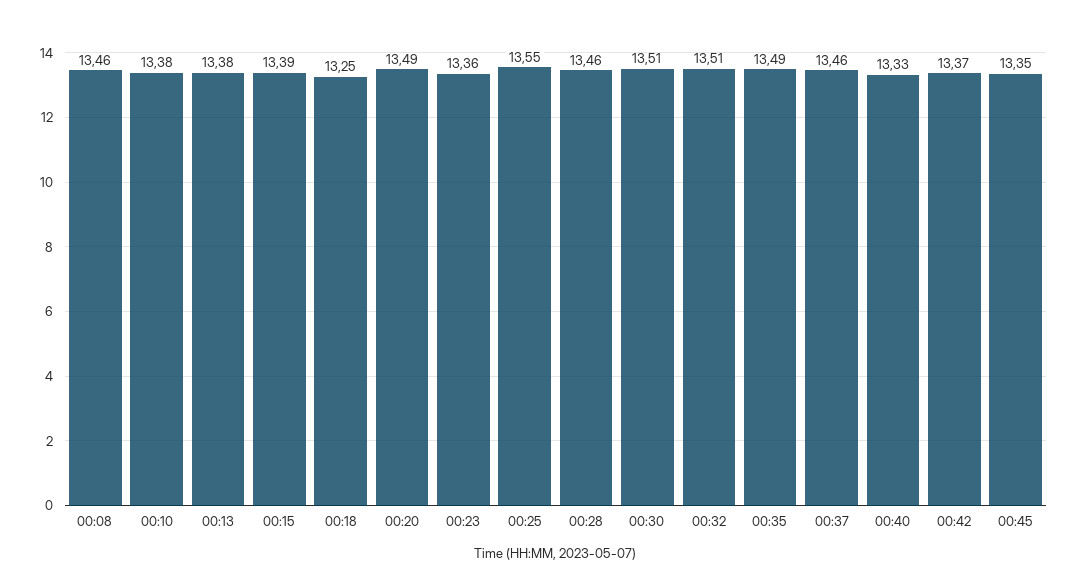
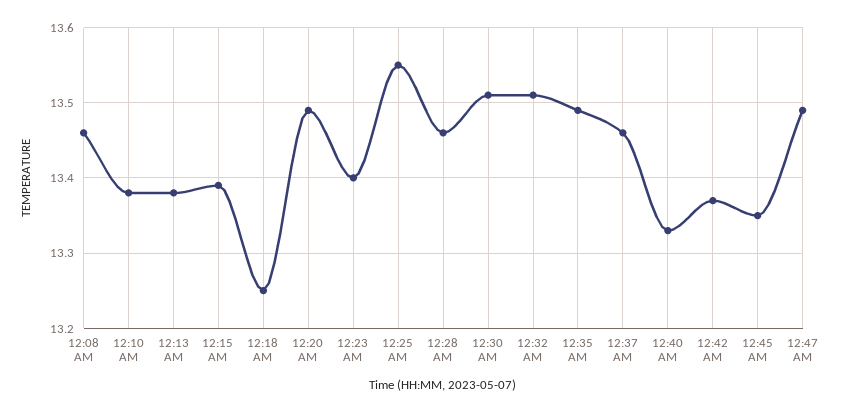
00:23: 13.36 -> 13.4
12:47 AM: none -> 13.49

